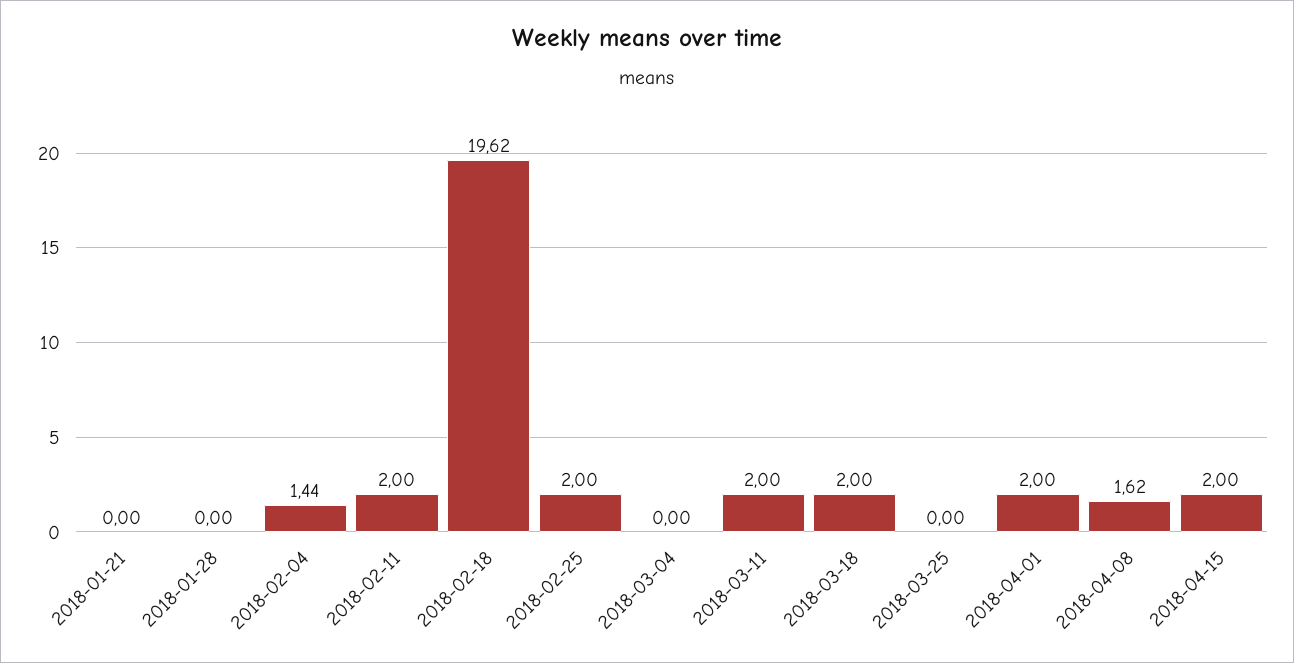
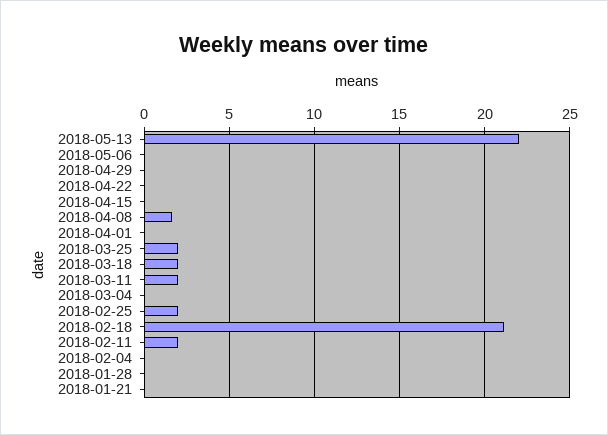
2018-02-04: 1.44 -> 0
2018-02-18: 19.62 -> 21
2018-03-25: 0 -> 2
2018-04-01: 2 -> 0
2018-04-15: 2 -> 0
2018-05-13: none -> 22
2018-05-06: none -> 0
2018-04-29: none -> 0
2018-04-22: none -> 0

